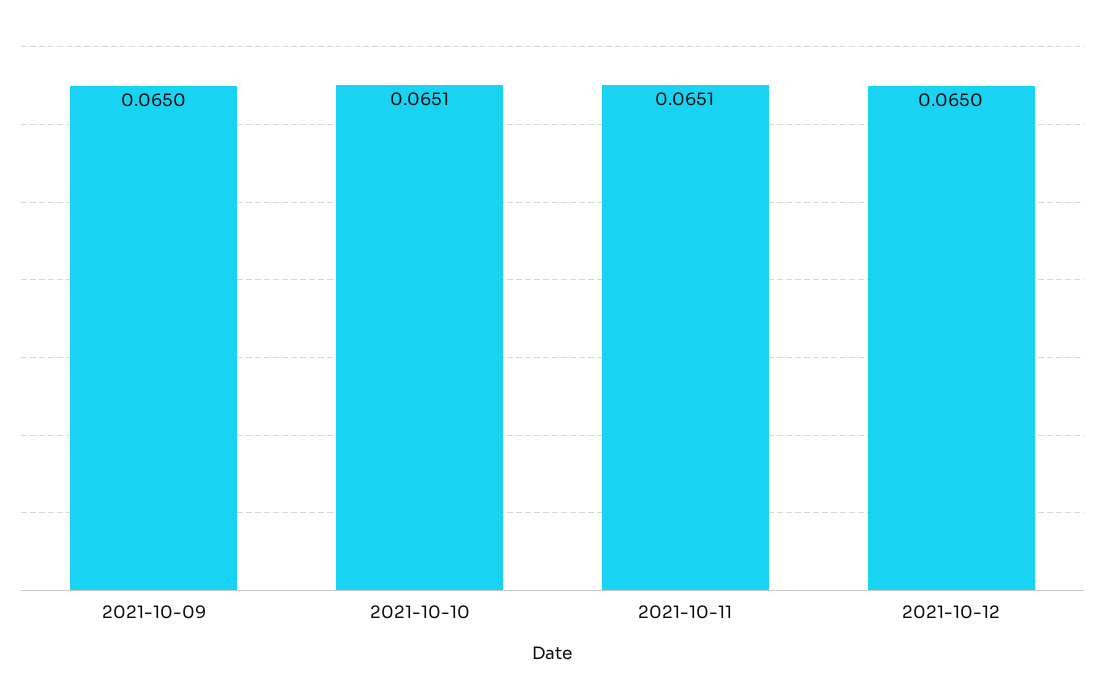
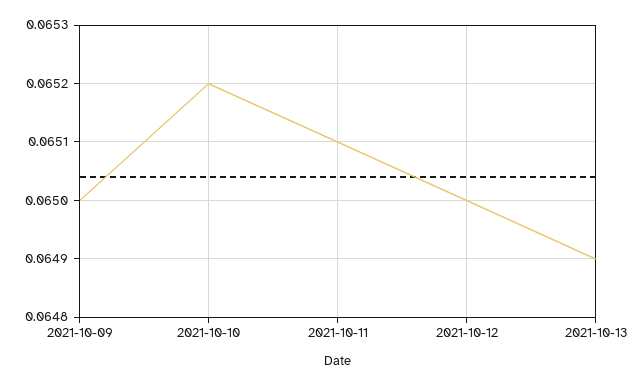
2021-10-10: 0.0651 -> 0.0652
2021-10-13: none -> 0.0649

